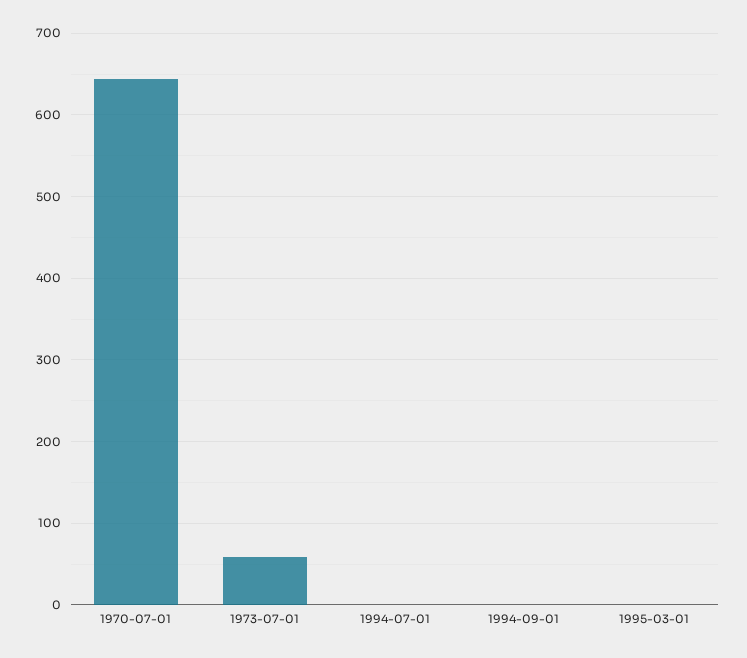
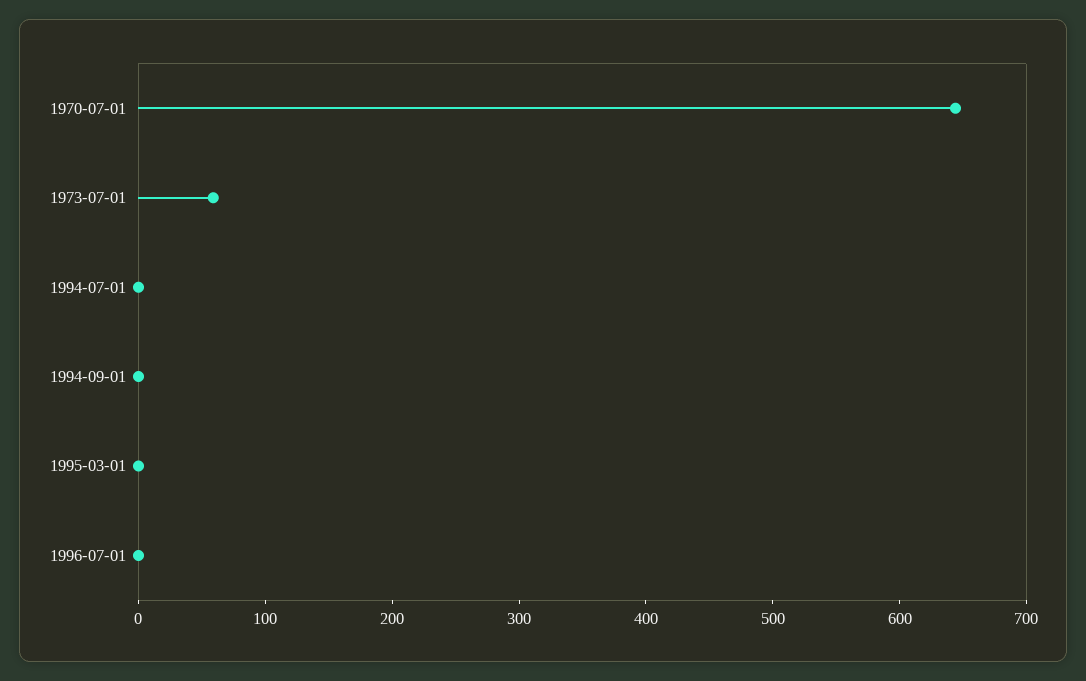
1996-07-01: none -> 0

